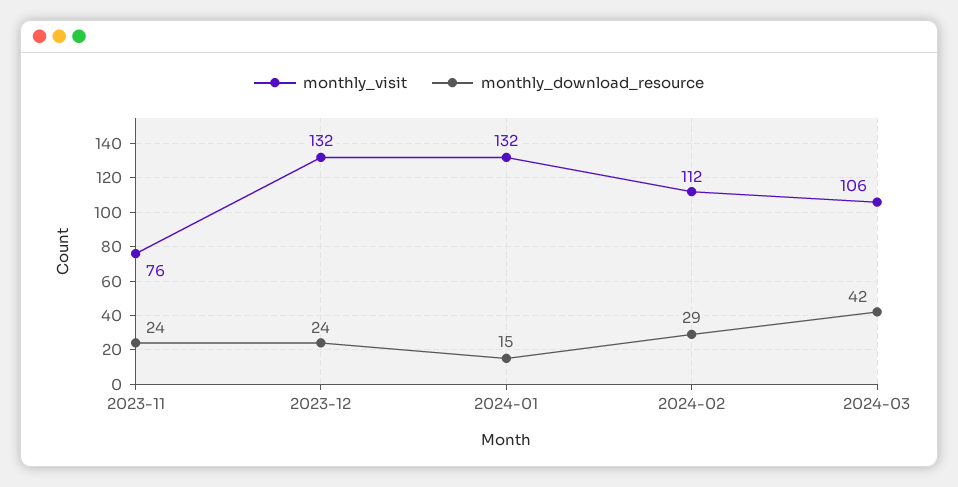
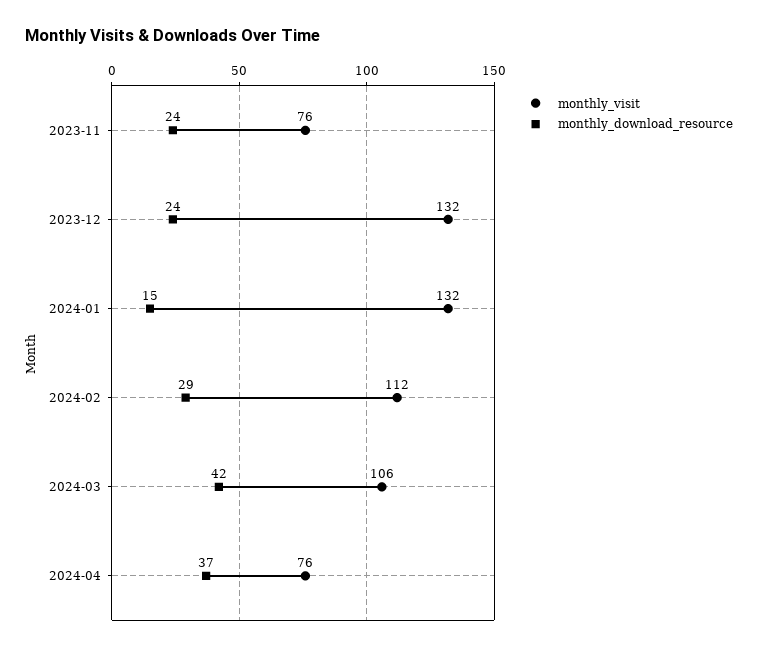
monthly_visit, 2024-04: none -> 76
monthly_download_resource, 2024-04: none -> 37

